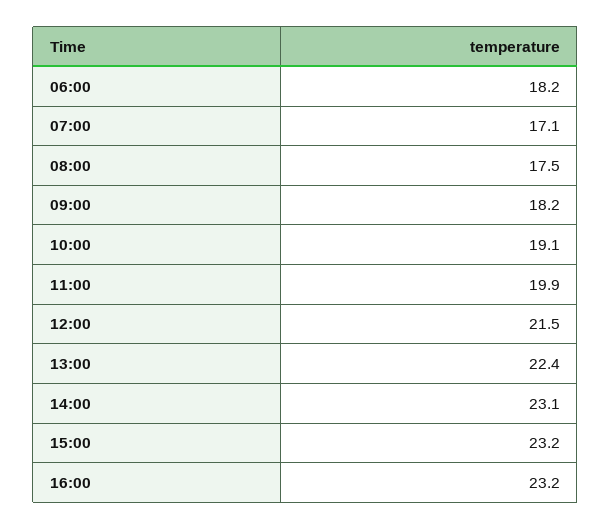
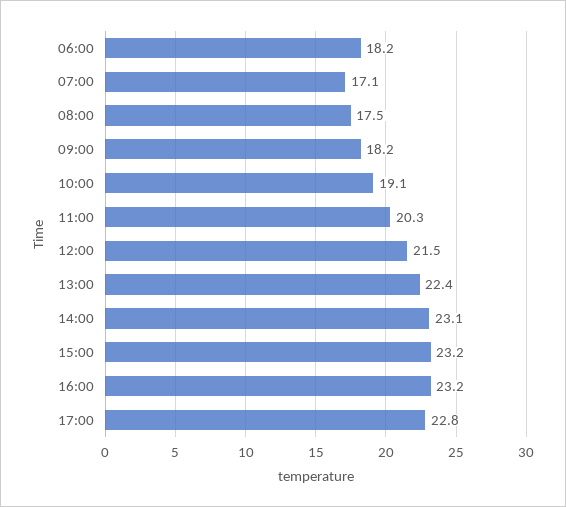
11:00: 19.9 -> 20.3
17:00: none -> 22.8

